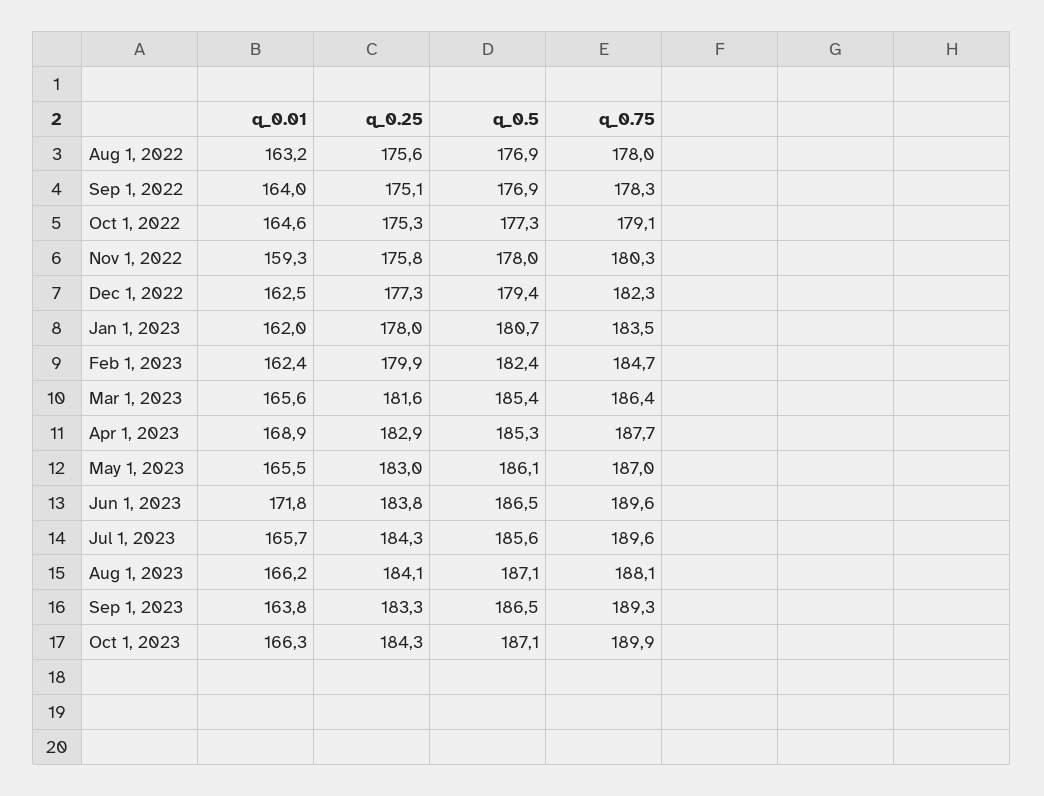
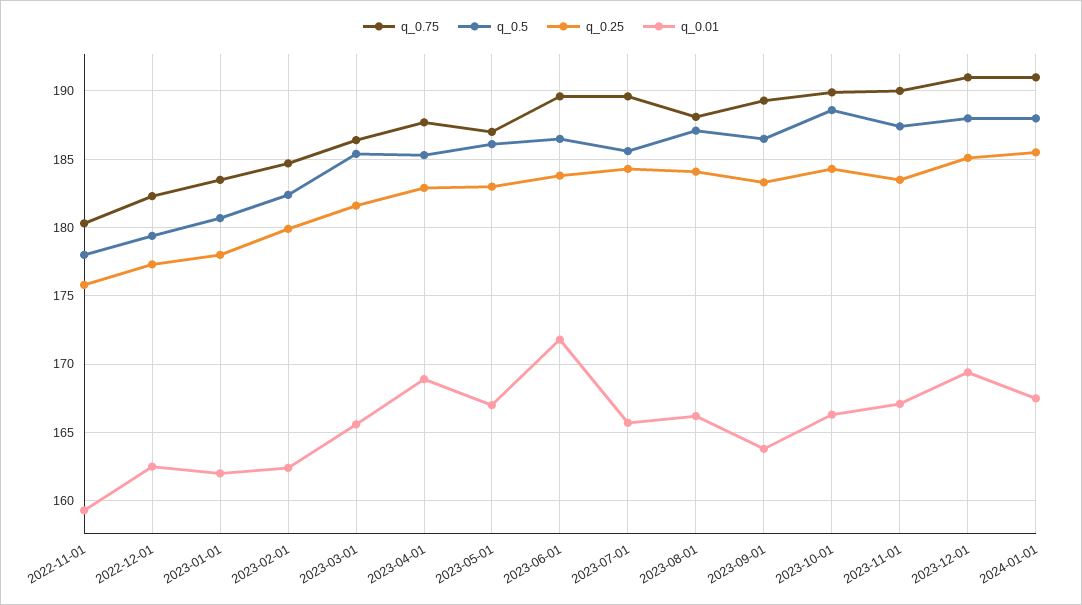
q_0.01, Aug 1, 2022: 163.2 -> none
q_0.25, Aug 1, 2022: 175.6 -> none
q_0.5, Aug 1, 2022: 176.9 -> none
q_0.75, Aug 1, 2022: 178 -> none
q_0.01, Sep 1, 2022: 164 -> none
q_0.25, Sep 1, 2022: 175.1 -> none
q_0.5, Sep 1, 2022: 176.9 -> none
q_0.75, Sep 1, 2022: 178.3 -> none
q_0.01, Oct 1, 2022: 164.6 -> none
q_0.25, Oct 1, 2022: 175.3 -> none
q_0.5, Oct 1, 2022: 177.3 -> none
q_0.75, Oct 1, 2022: 179.1 -> none
q_0.01, May 1, 2023: 165.5 -> 167
q_0.5, Oct 1, 2023: 187.1 -> 188.5
q_0.75, 2023-11-01: none -> 190
q_0.5, 2023-11-01: none -> 187.5
q_0.25, 2023-11-01: none -> 183.5
q_0.01, 2023-11-01: none -> 167
q_0.75, 2023-12-01: none -> 191
q_0.5, 2023-12-01: none -> 188
q_0.25, 2023-12-01: none -> 185
q_0.01, 2023-12-01: none -> 169.5
q_0.75, 2024-01-01: none -> 191
q_0.5, 2024-01-01: none -> 188
q_0.25, 2024-01-01: none -> 185.5
q_0.01, 2024-01-01: none -> 167.5

